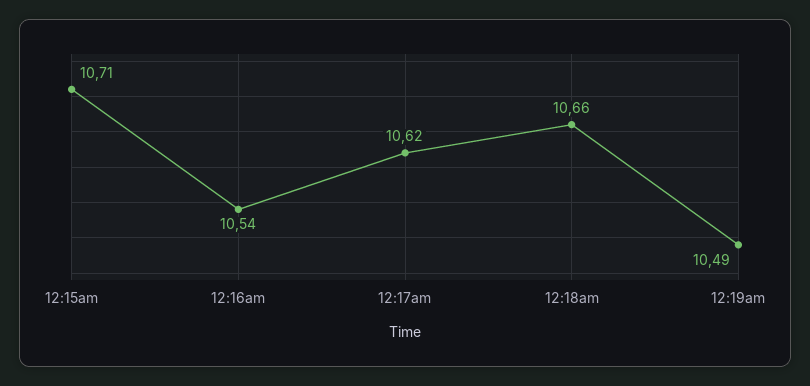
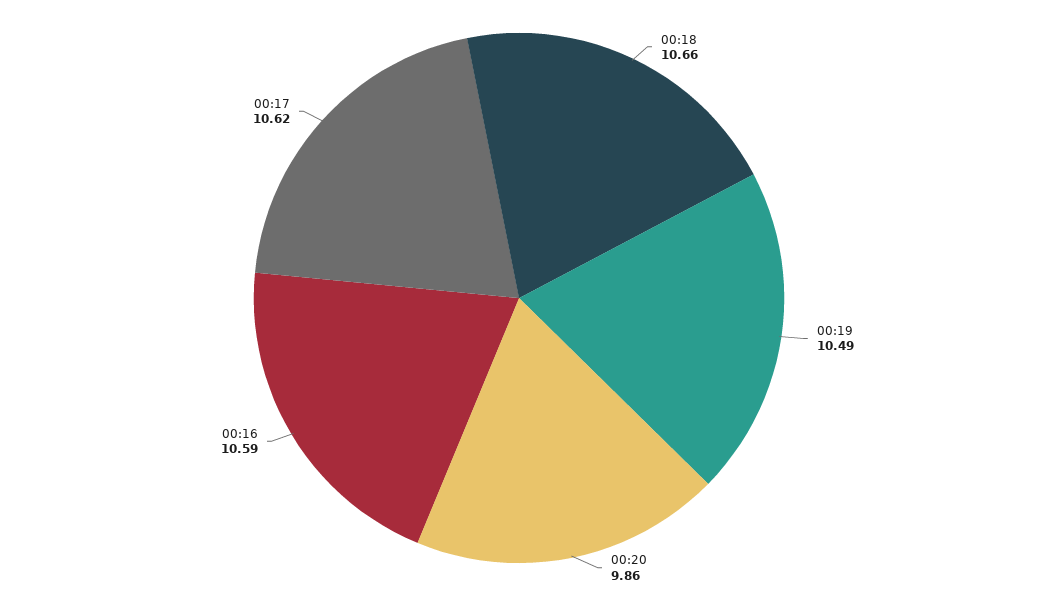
12:15am: 10.71 -> none
12:16am: 10.54 -> 10.59
00:20: none -> 9.86

